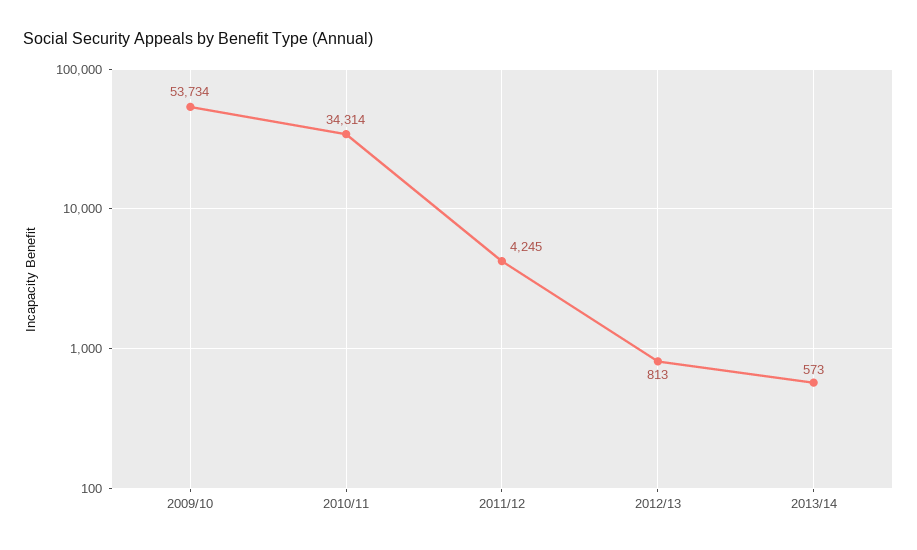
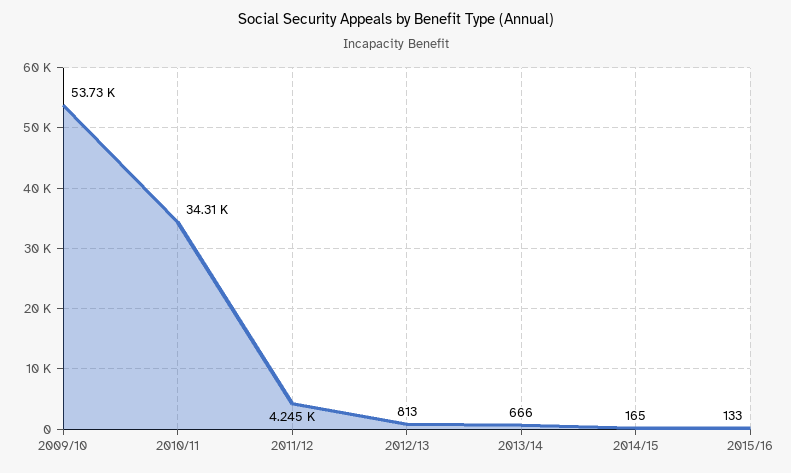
2013/14: 573 -> 666
2014/15: none -> 165
2015/16: none -> 133

